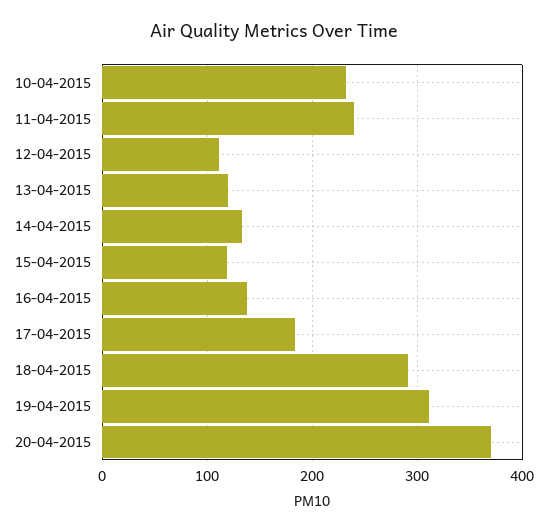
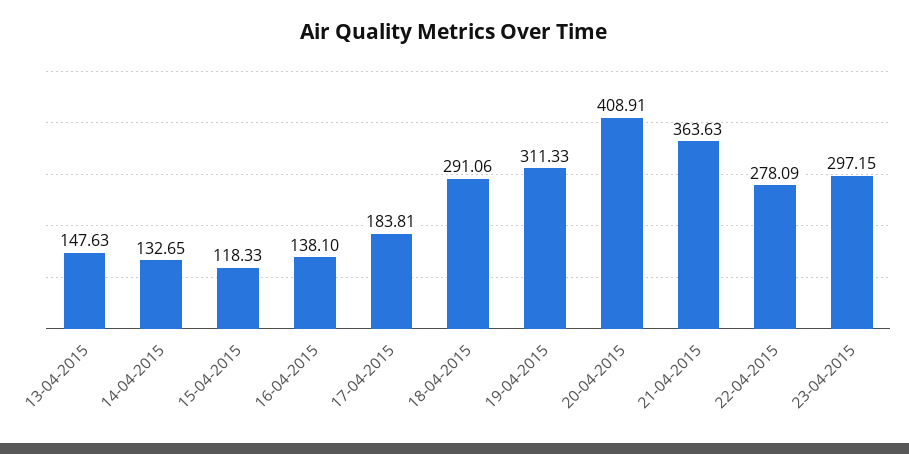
10-04-2015: 230 -> none
11-04-2015: 240 -> none
12-04-2015: 110 -> none
13-04-2015: 120 -> 147.63
20-04-2015: 370 -> 408.91
21-04-2015: none -> 363.63
22-04-2015: none -> 278.09
23-04-2015: none -> 297.15

